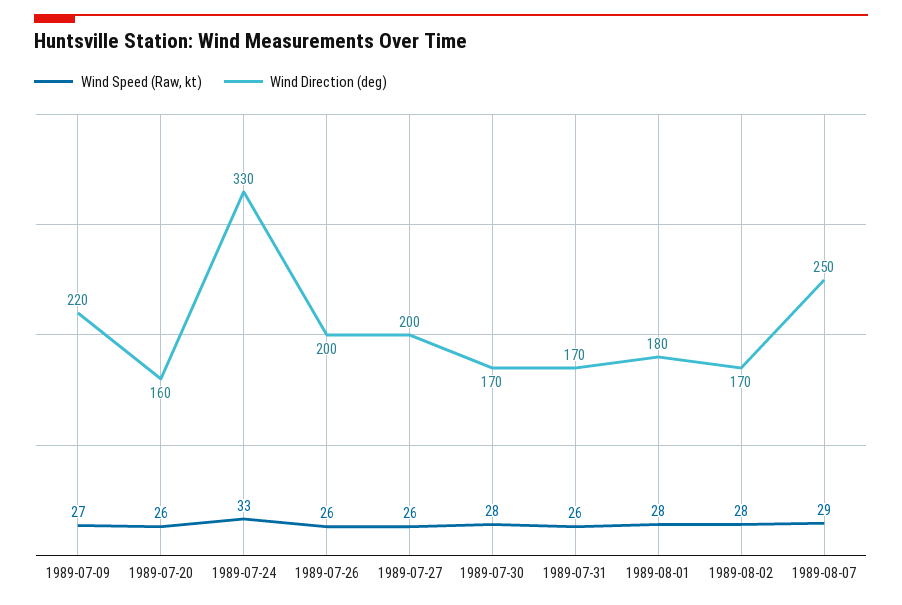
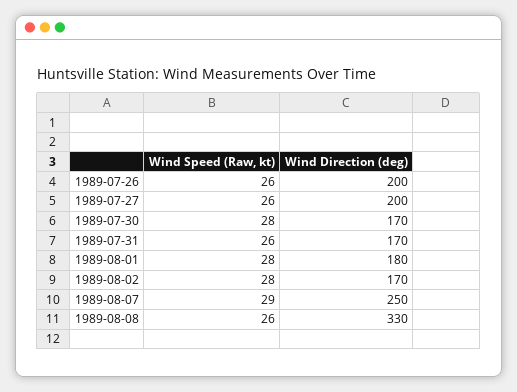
Wind Speed (Raw, kt), 1989-07-09: 27 -> none
Wind Direction (deg), 1989-07-09: 220 -> none
Wind Speed (Raw, kt), 1989-07-20: 26 -> none
Wind Direction (deg), 1989-07-20: 160 -> none
Wind Speed (Raw, kt), 1989-07-24: 33 -> none
Wind Direction (deg), 1989-07-24: 330 -> none
Wind Speed (Raw, kt), 1989-08-08: none -> 26
Wind Direction (deg), 1989-08-08: none -> 330

